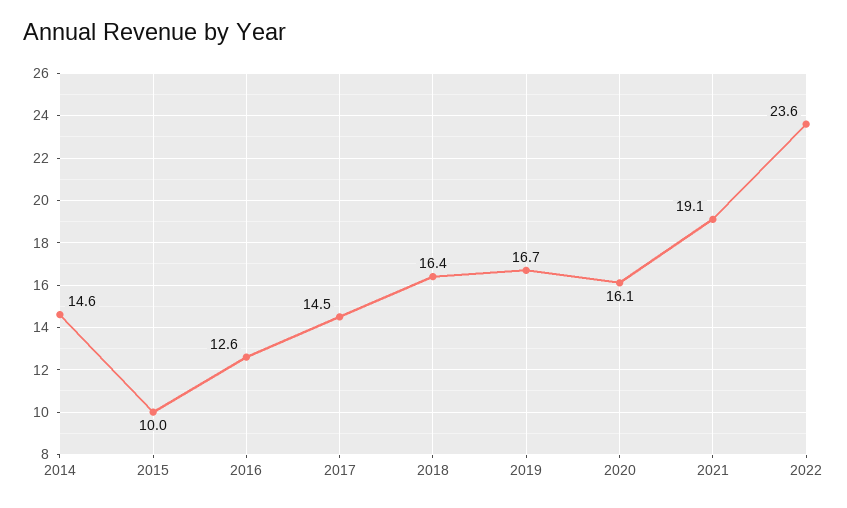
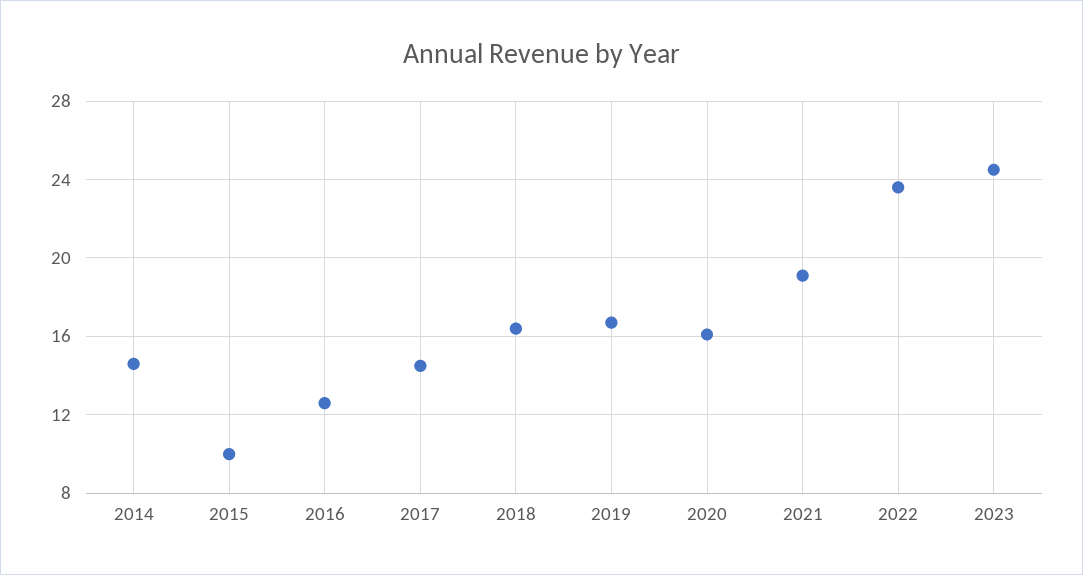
2023: none -> 24.5

